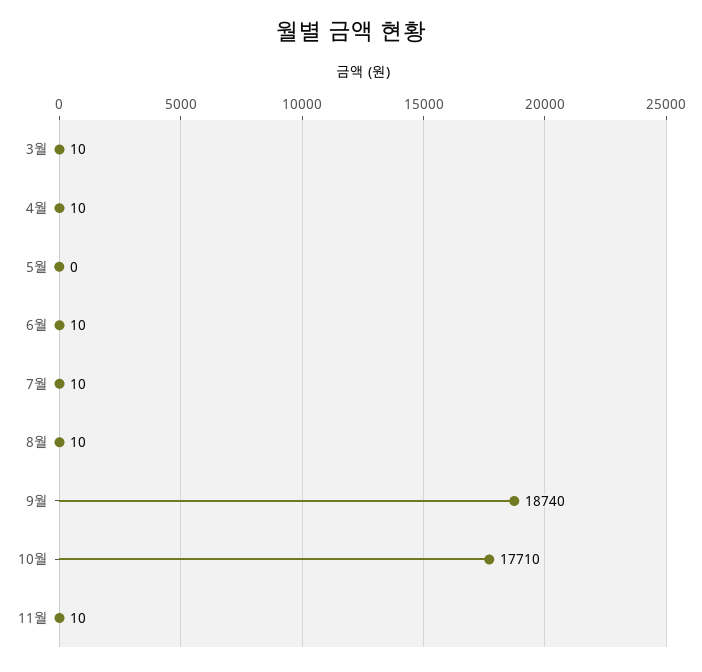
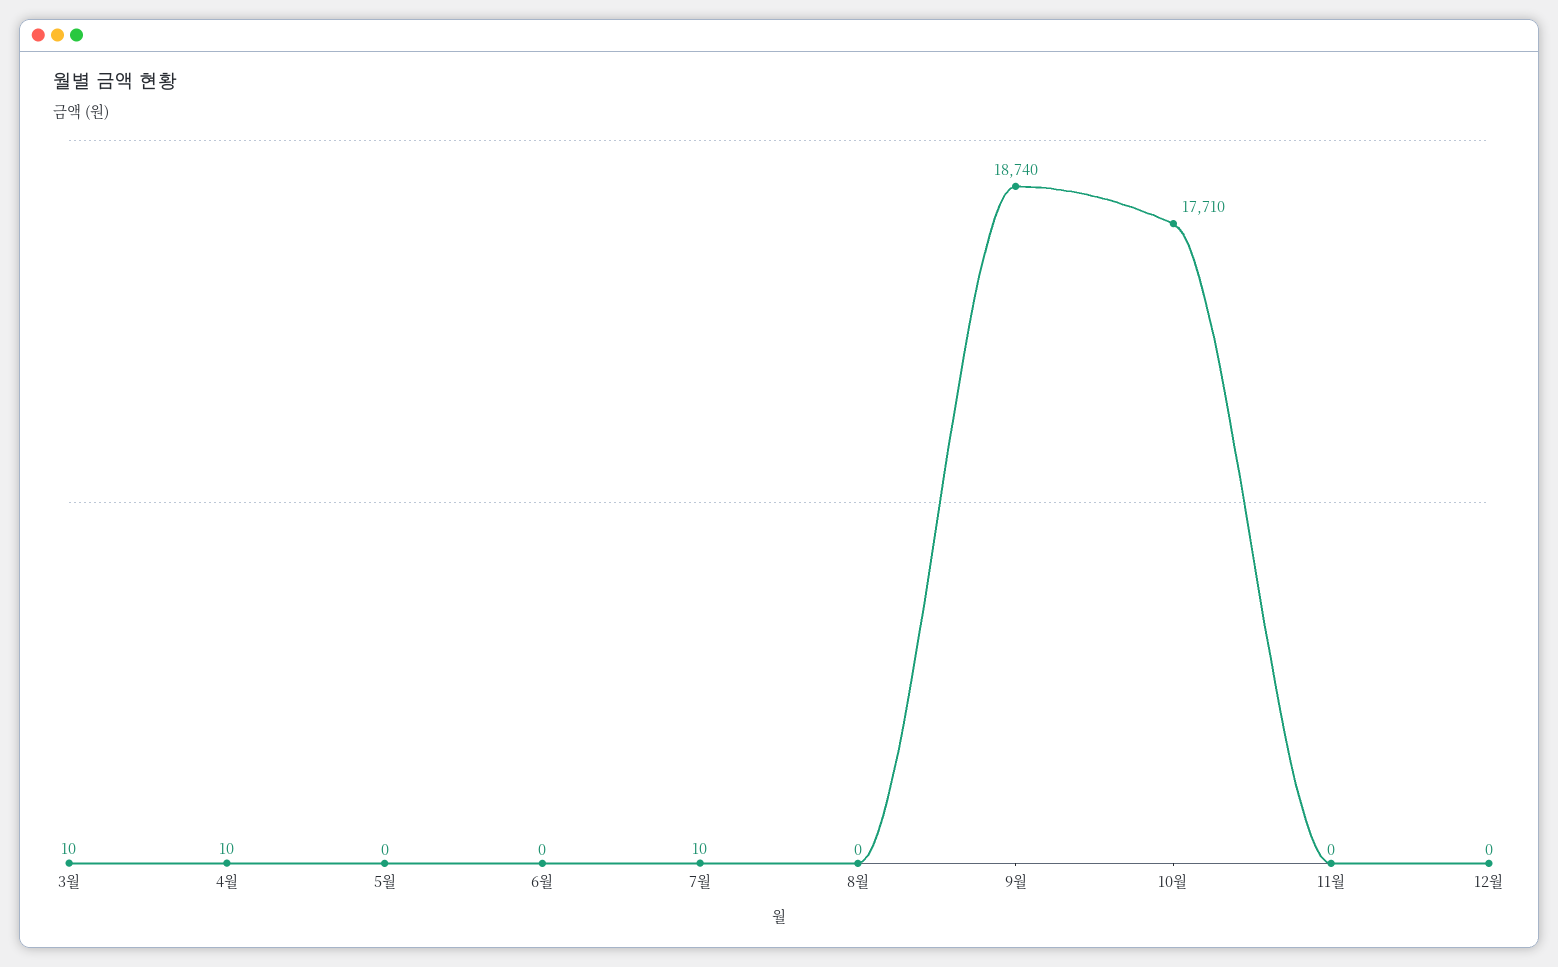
6월: 10 -> 0
8월: 10 -> 0
11월: 10 -> 0
12월: none -> 0

